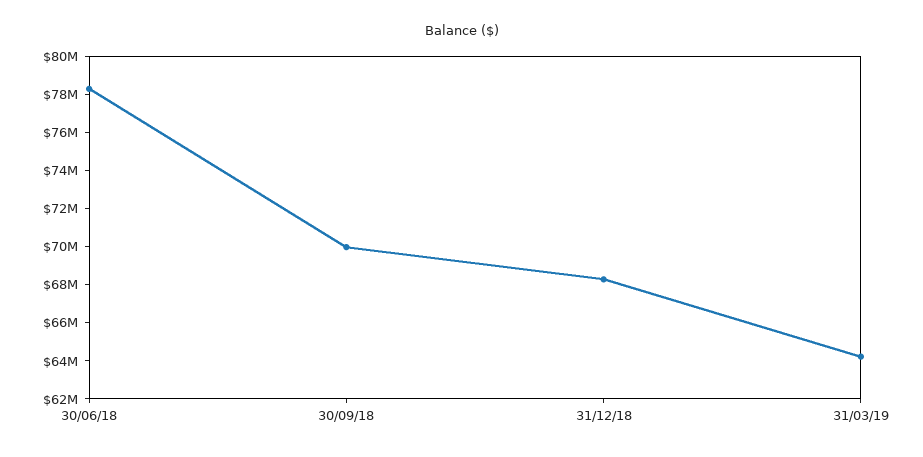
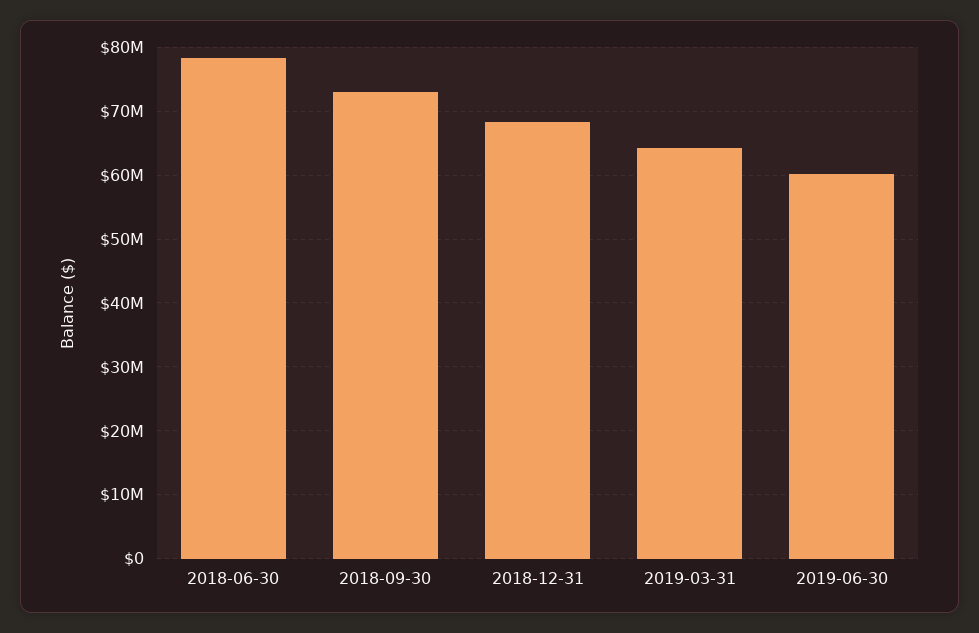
30/09/18: 70000000 -> 73000000
2019-06-30: none -> 60000000

